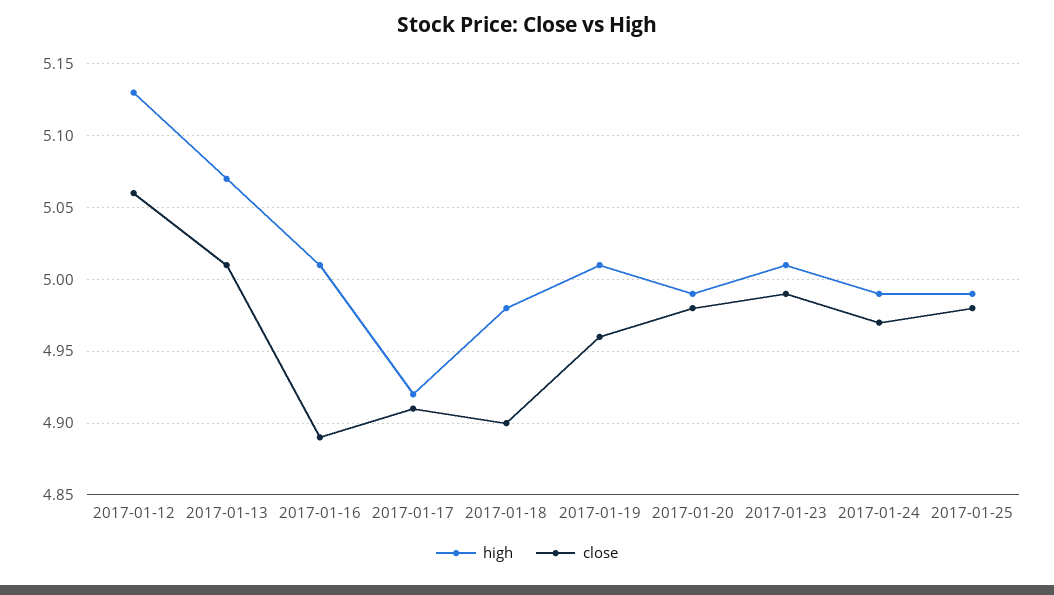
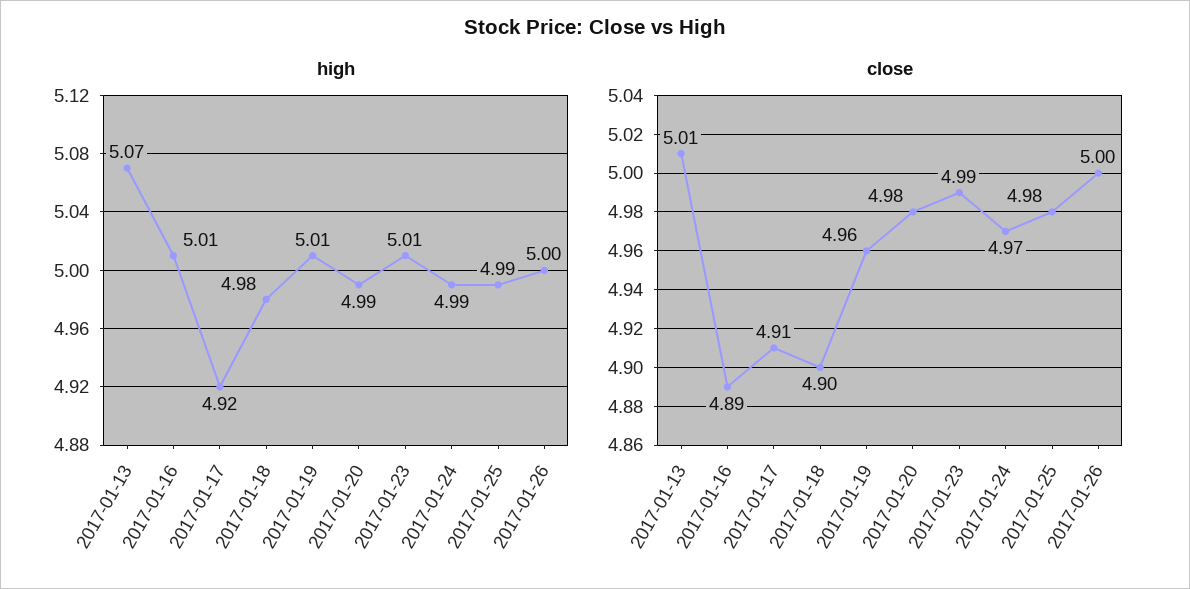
high, 2017-01-12: 5.13 -> none
close, 2017-01-12: 5.06 -> none
high, 2017-01-26: none -> 5
close, 2017-01-26: none -> 5

